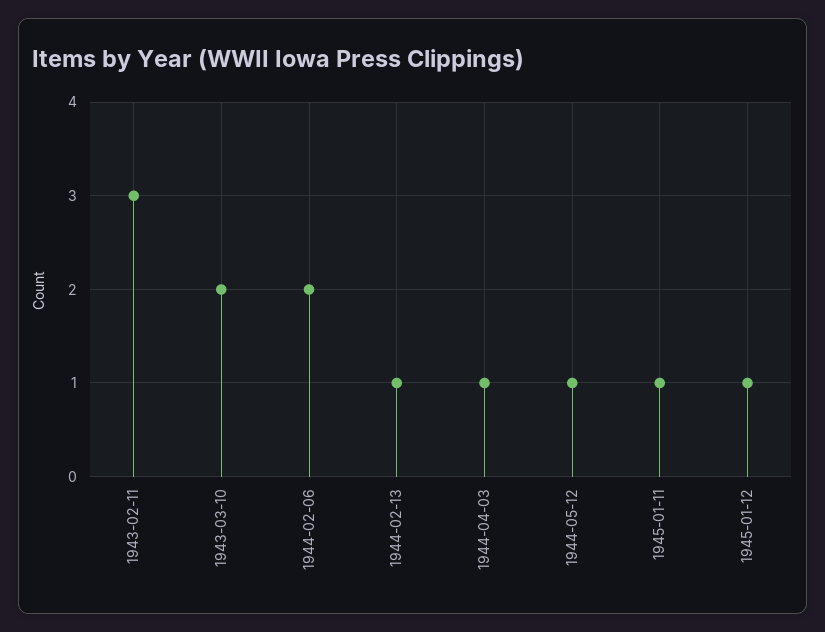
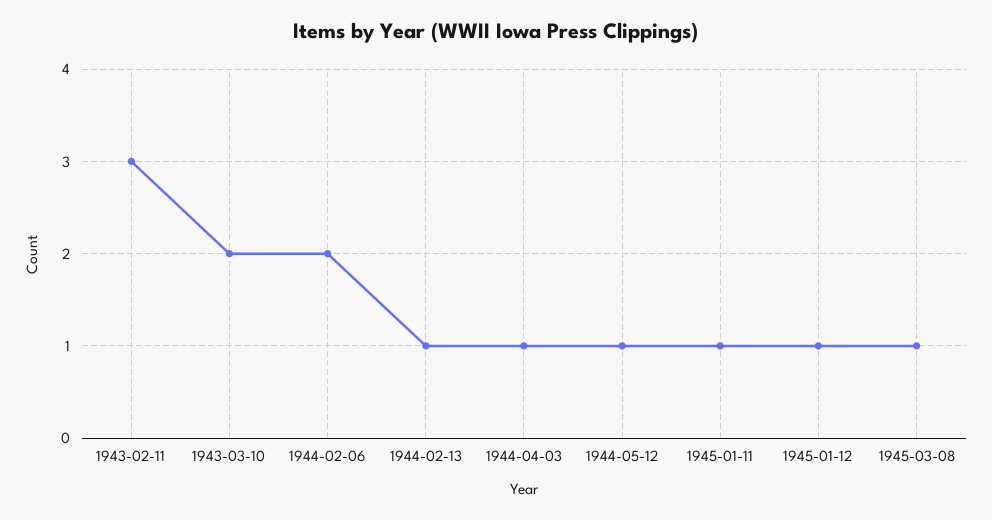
1945-03-08: none -> 1

